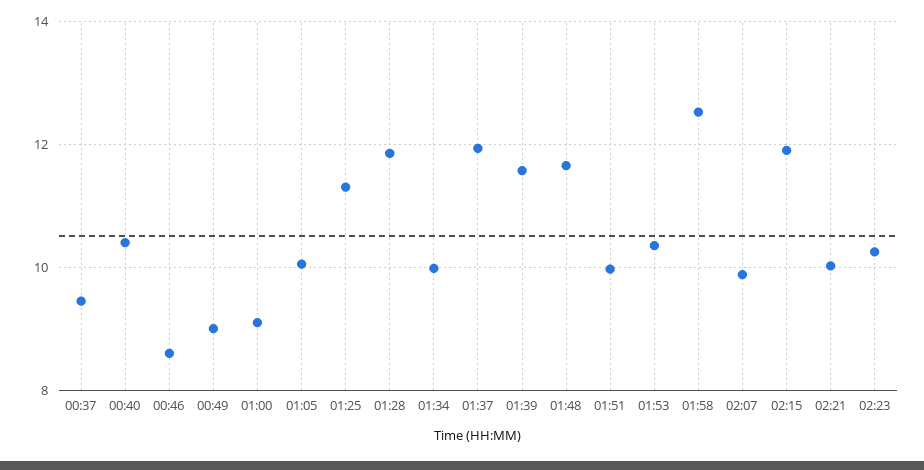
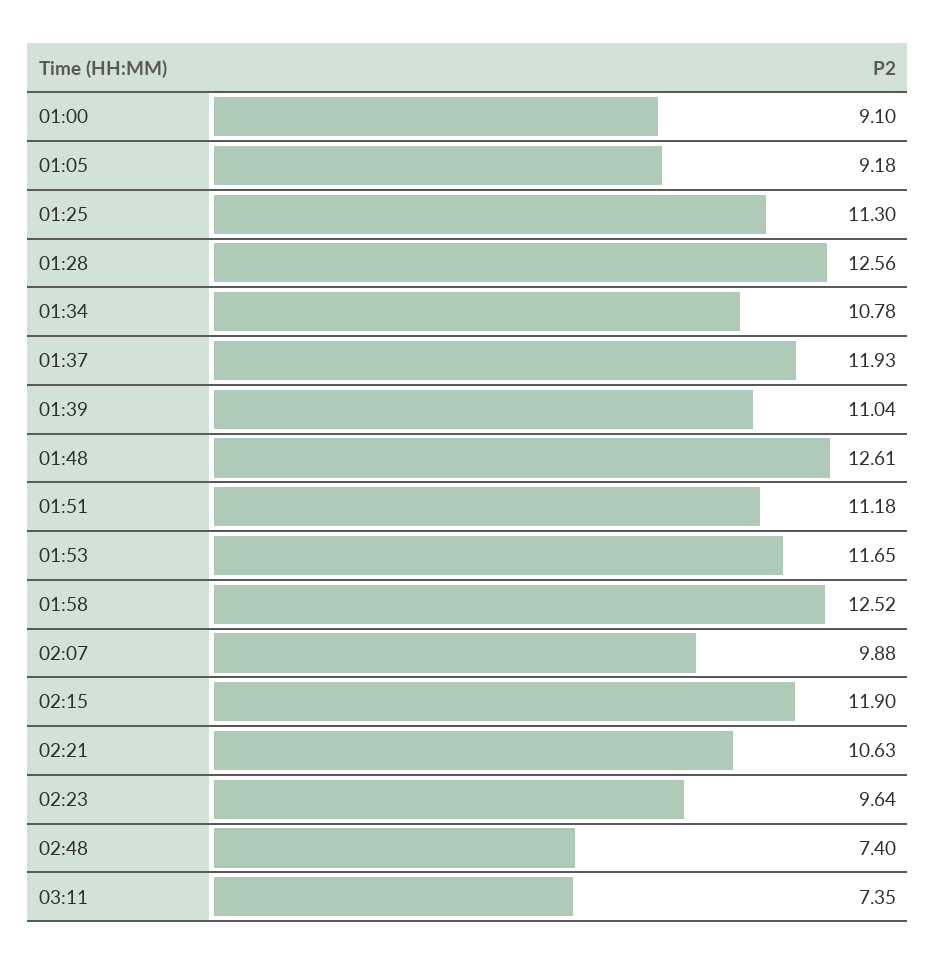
00:37: 9.4 -> none
00:40: 10.4 -> none
00:46: 8.6 -> none
00:49: 9 -> none
01:05: 10 -> 9.18
01:28: 11.8 -> 12.56
01:34: 10 -> 10.78
01:39: 11.6 -> 11.04
01:48: 11.6 -> 12.61
01:51: 10 -> 11.18
01:53: 10.4 -> 11.65
02:21: 10 -> 10.63
02:23: 10.2 -> 9.64
02:48: none -> 7.4
03:11: none -> 7.35

